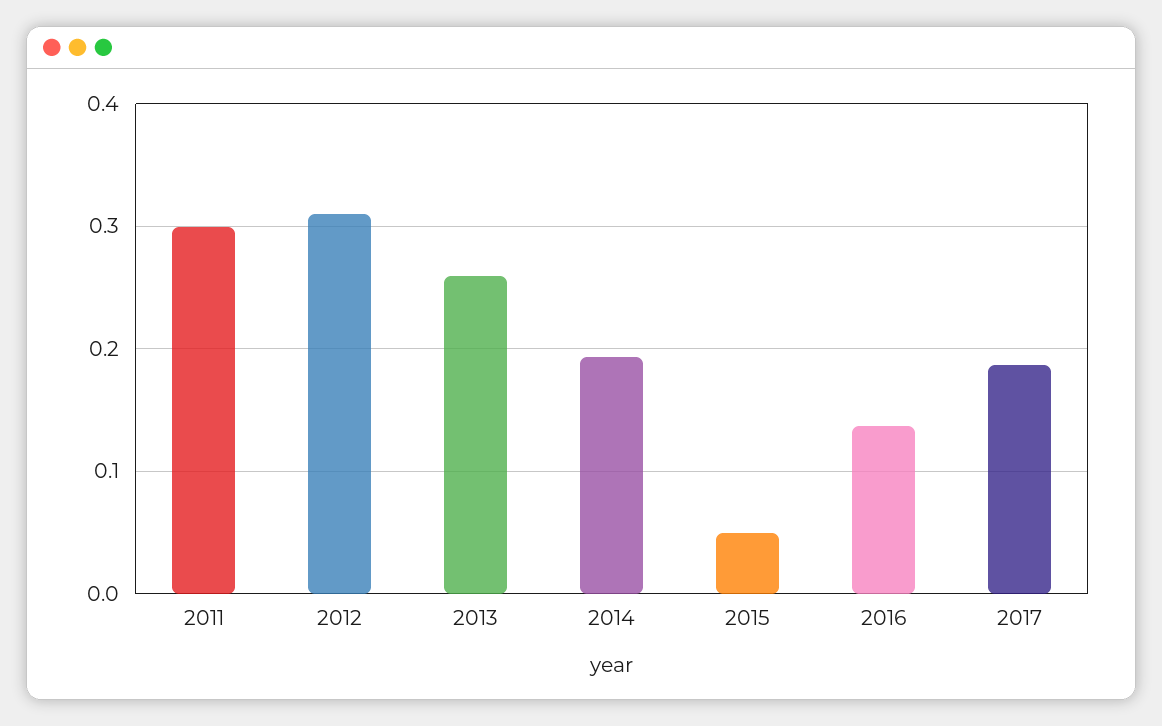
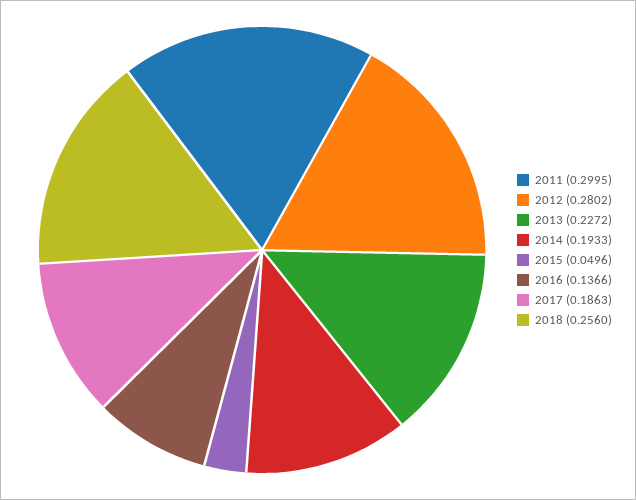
2012: 0.31 -> 0.2802
2013: 0.26 -> 0.2272
2018: none -> 0.256

